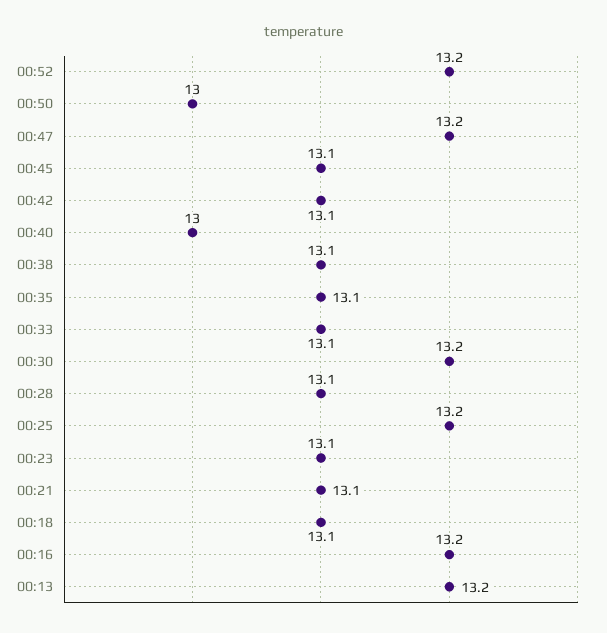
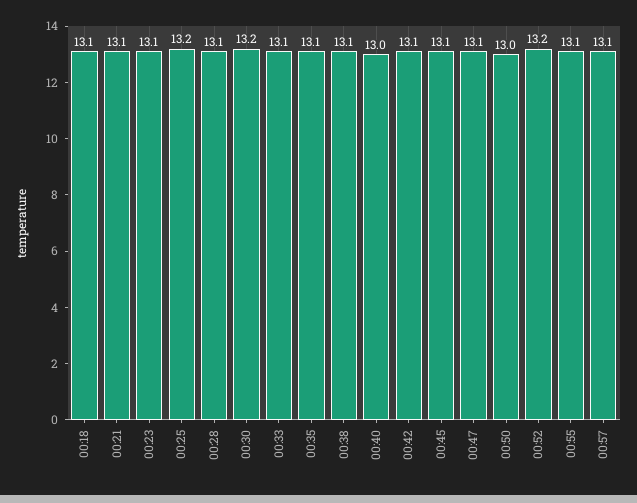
00:47: 13.2 -> 13.1
00:16: 13.2 -> none
00:13: 13.2 -> none
00:55: none -> 13.1
00:57: none -> 13.1

